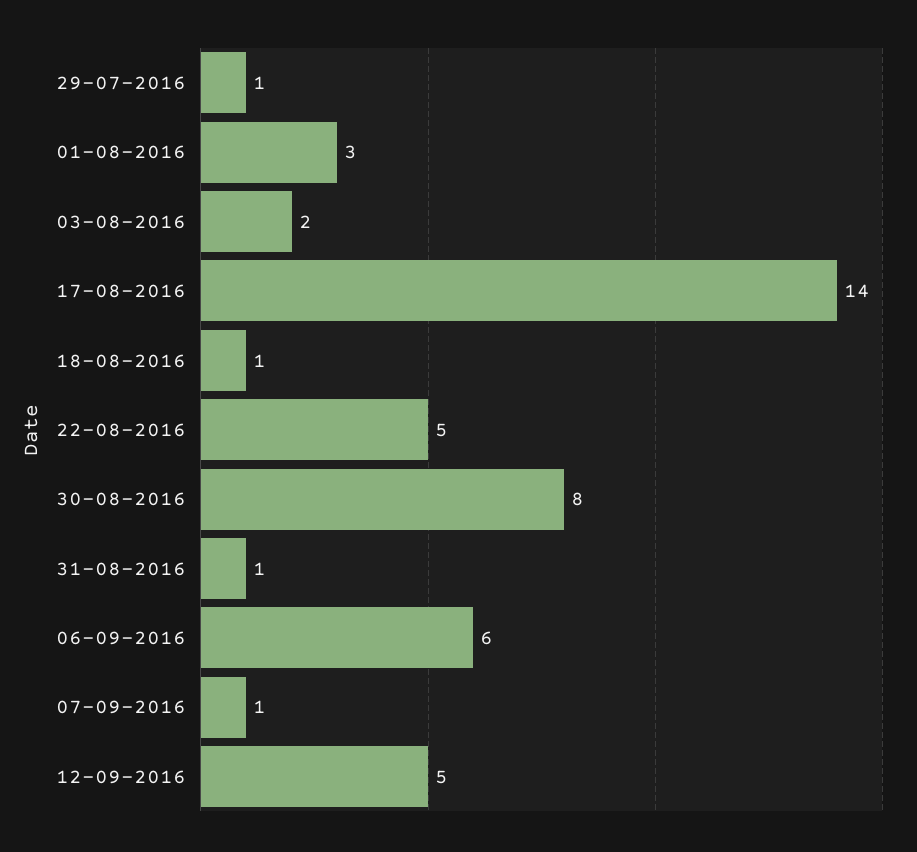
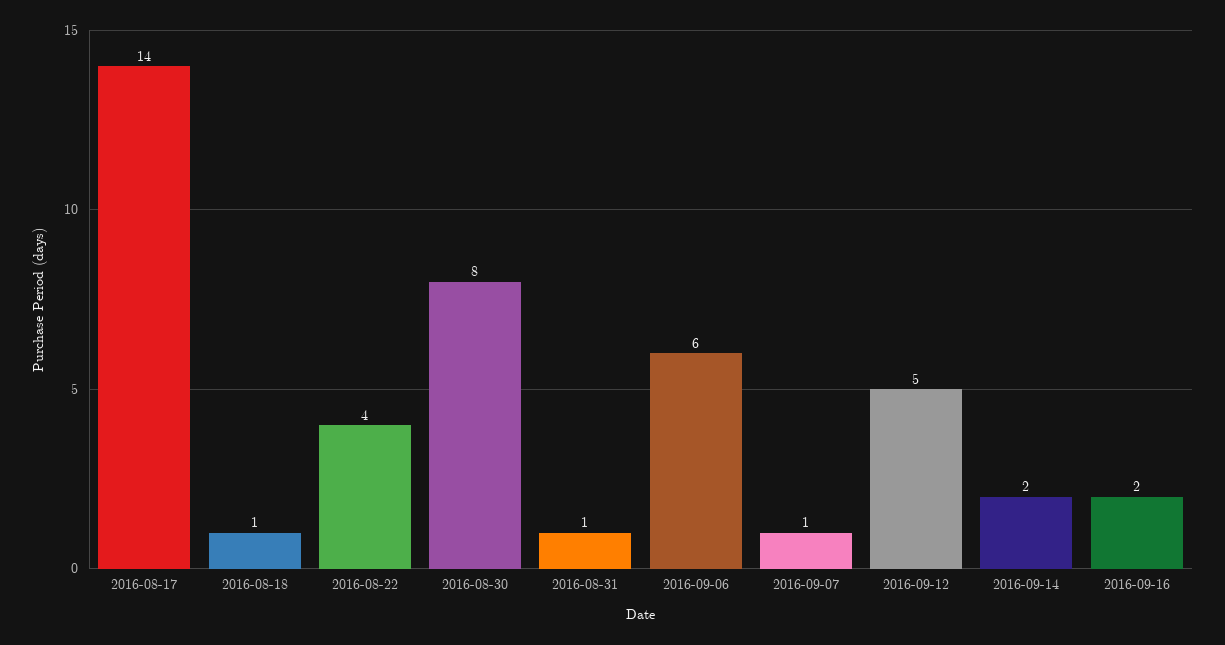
29-07-2016: 1 -> none
01-08-2016: 3 -> none
03-08-2016: 2 -> none
22-08-2016: 5 -> 4
2016-09-14: none -> 2
2016-09-16: none -> 2

